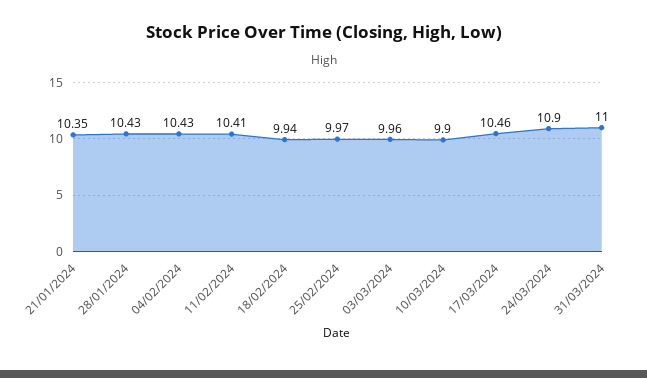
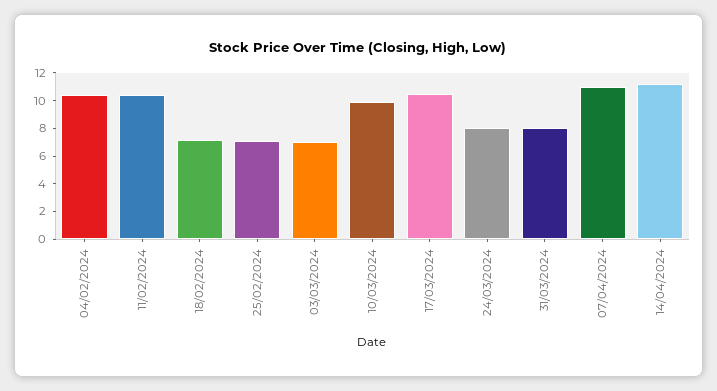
21/01/2024: 10.35 -> none
28/01/2024: 10.43 -> none
18/02/2024: 9.94 -> 7
25/02/2024: 9.97 -> 7
03/03/2024: 9.96 -> 7
24/03/2024: 10.9 -> 8
31/03/2024: 11 -> 8
07/04/2024: none -> 11
14/04/2024: none -> 11

